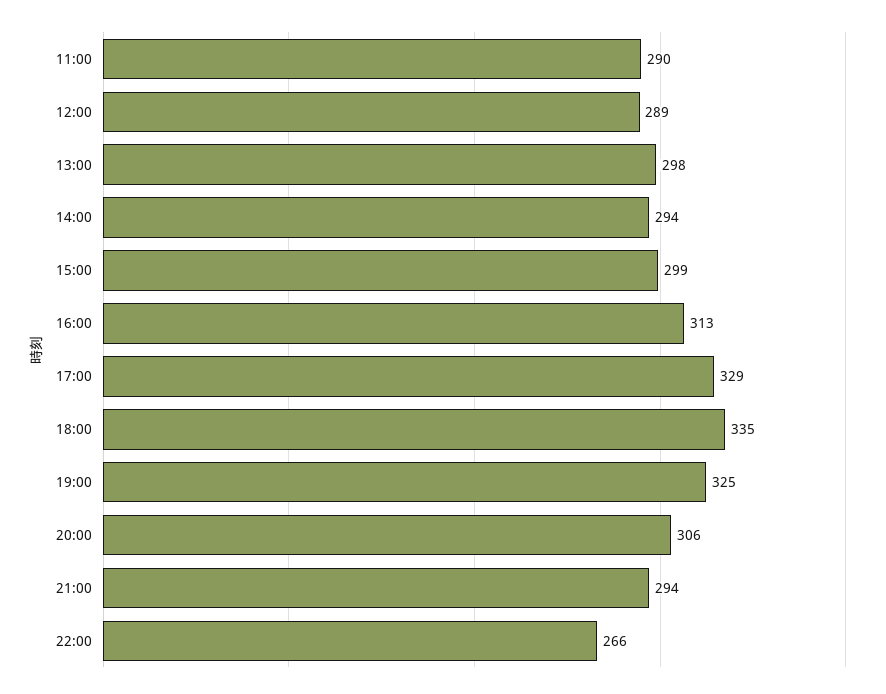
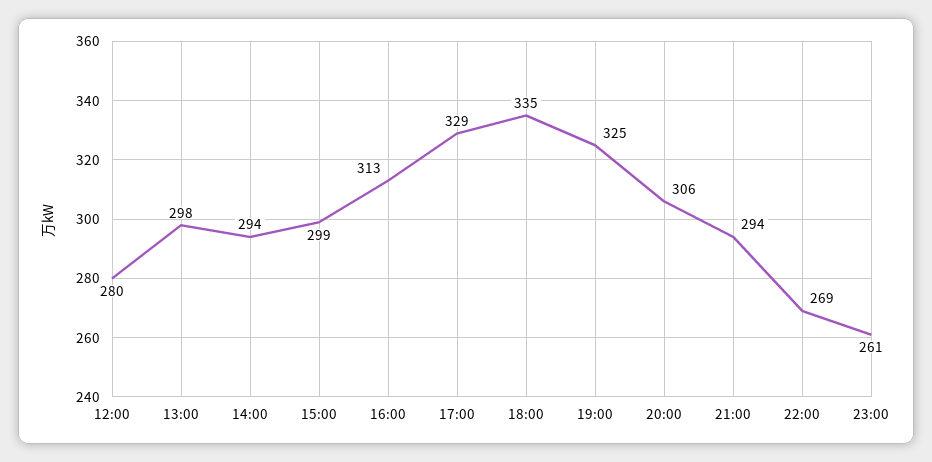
11:00: 290 -> none
12:00: 289 -> 280
22:00: 266 -> 269
23:00: none -> 261

